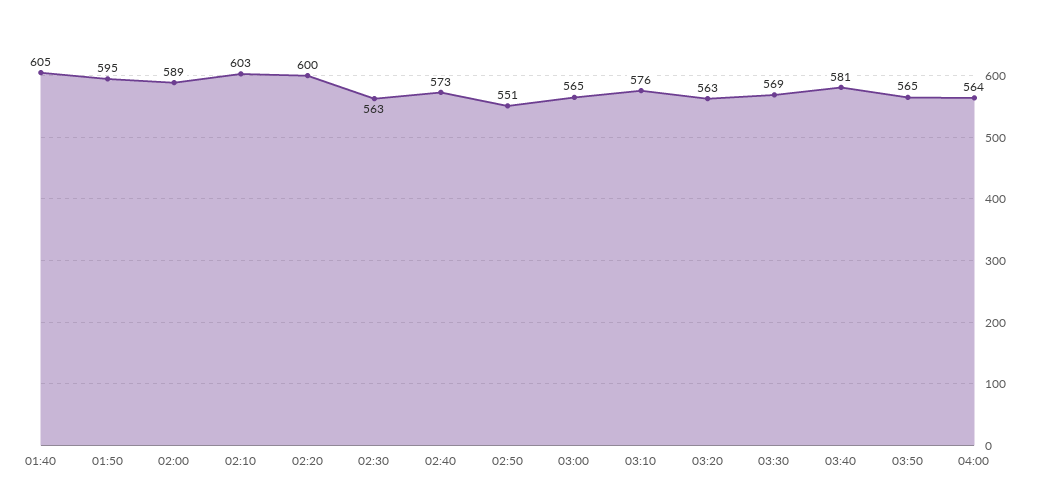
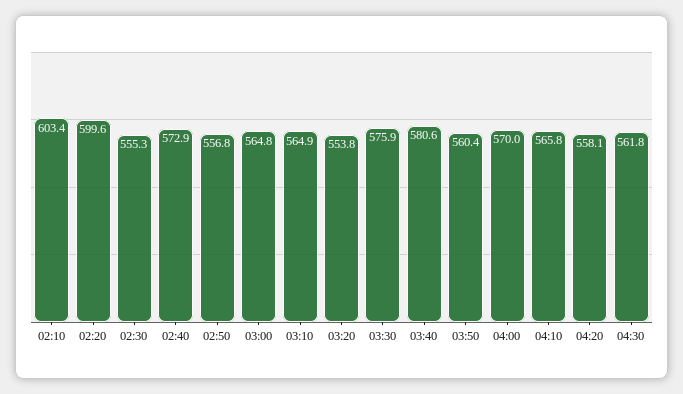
01:40: 605 -> none
01:50: 595 -> none
02:00: 589 -> none
02:30: 563 -> 555.3
02:50: 551 -> 556.8
03:10: 576 -> 564.9
03:20: 563 -> 553.8
03:30: 569 -> 575.9
03:50: 565 -> 560.4
04:00: 564 -> 570
04:10: none -> 565.8
04:20: none -> 558.1
04:30: none -> 561.8

